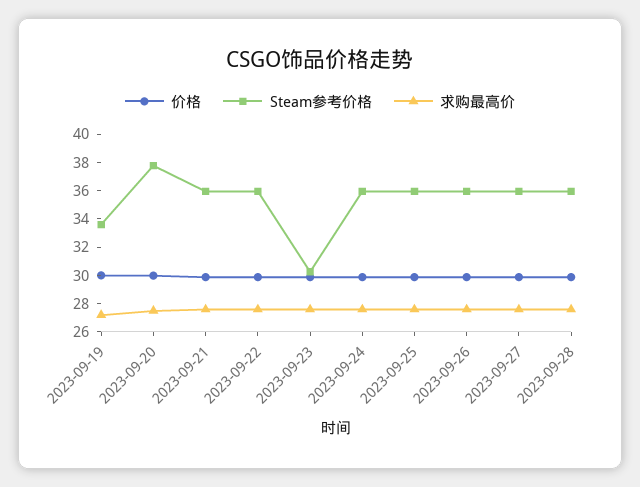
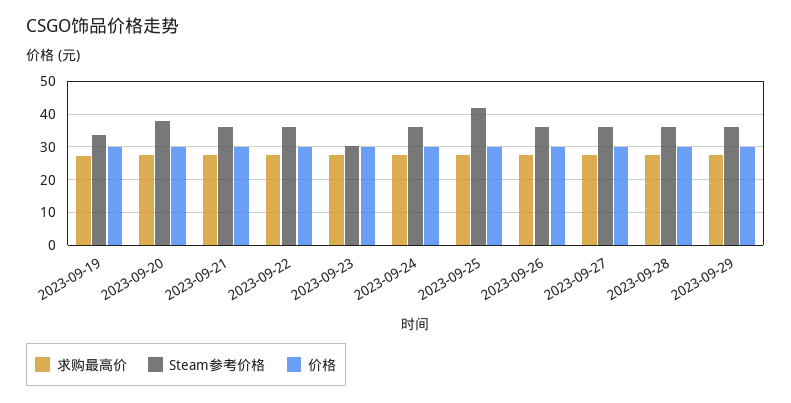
Steam参考价格, 2023-09-25: 36 -> 42
求购最高价, 2023-09-29: none -> 28
Steam参考价格, 2023-09-29: none -> 36
价格, 2023-09-29: none -> 30

